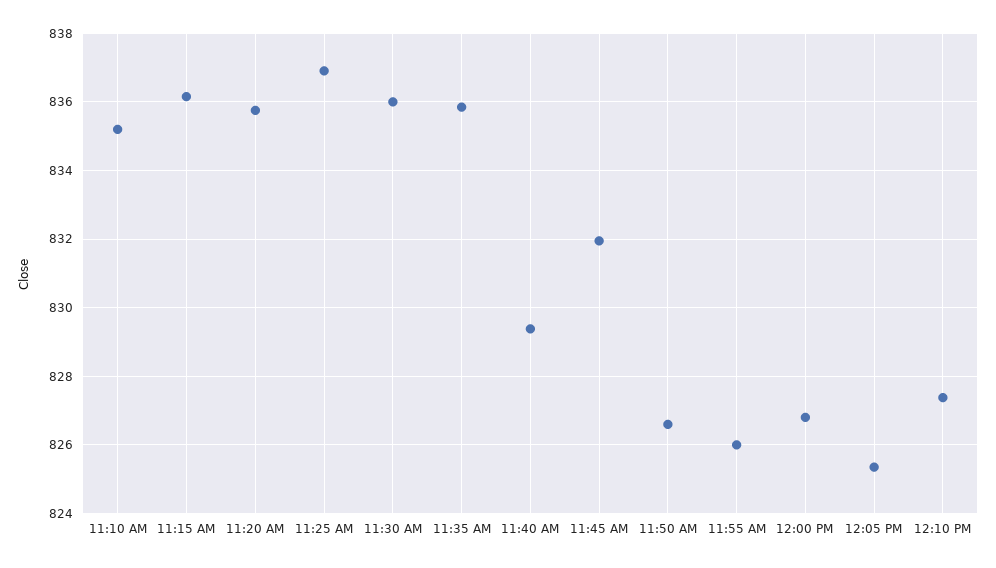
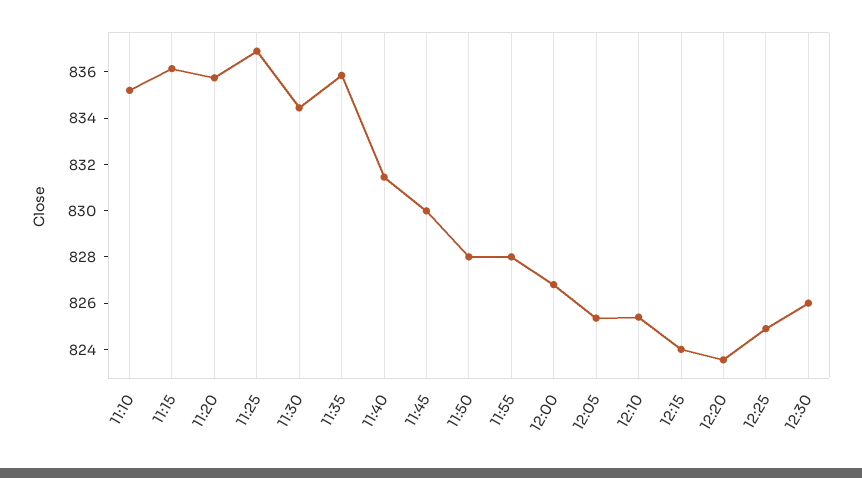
11:30 AM: 836 -> 834.5
11:40 AM: 829.4 -> 831.5
11:45 AM: 832 -> 830
11:50 AM: 826.6 -> 828
11:55 AM: 826 -> 828
12:10 PM: 827.4 -> 825.5
12:15: none -> 824
12:20: none -> 823.5
12:25: none -> 825
12:30: none -> 826

